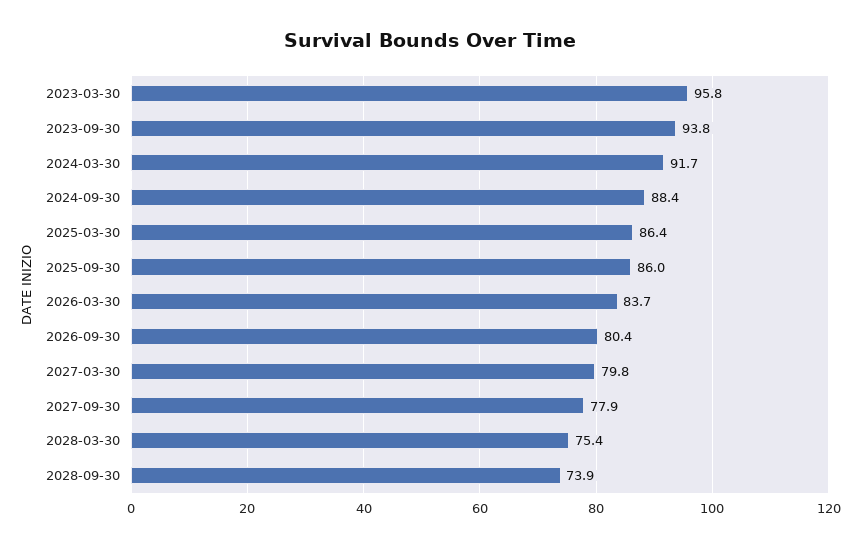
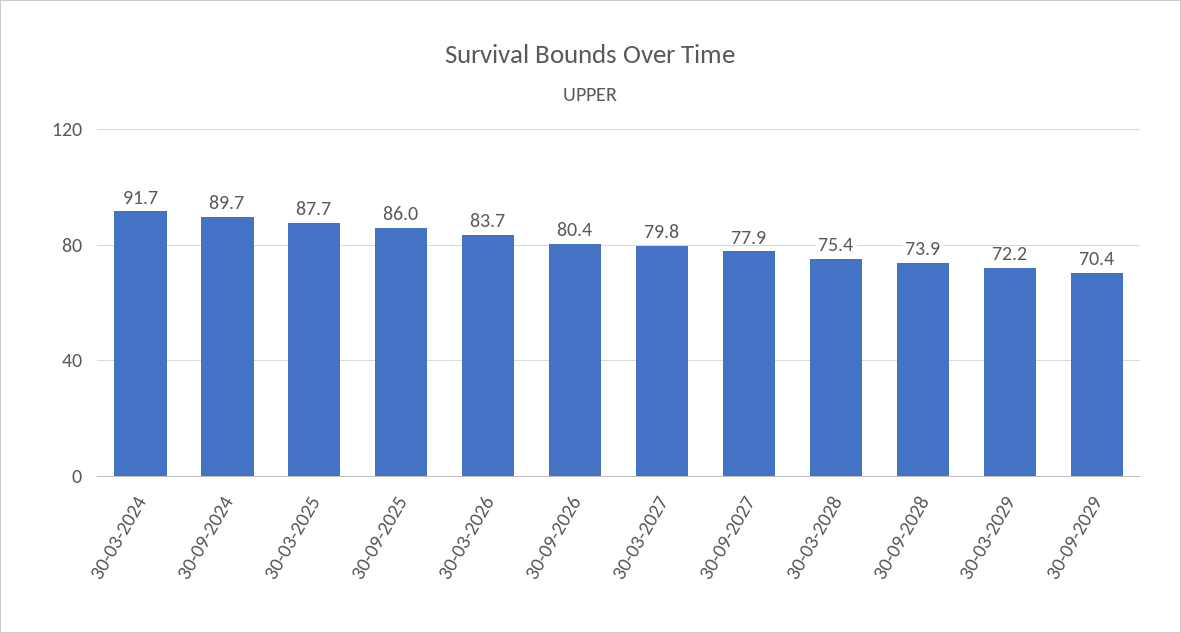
2023-03-30: 95.8 -> none
2023-09-30: 93.8 -> none
2024-09-30: 88.4 -> 89.7
2025-03-30: 86.4 -> 87.7
30-03-2029: none -> 72.2
30-09-2029: none -> 70.4

